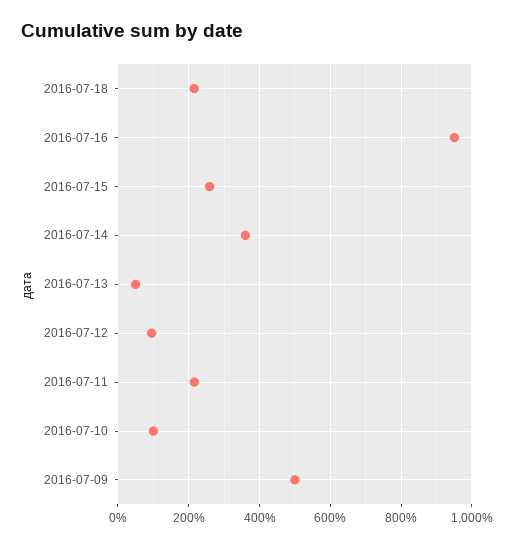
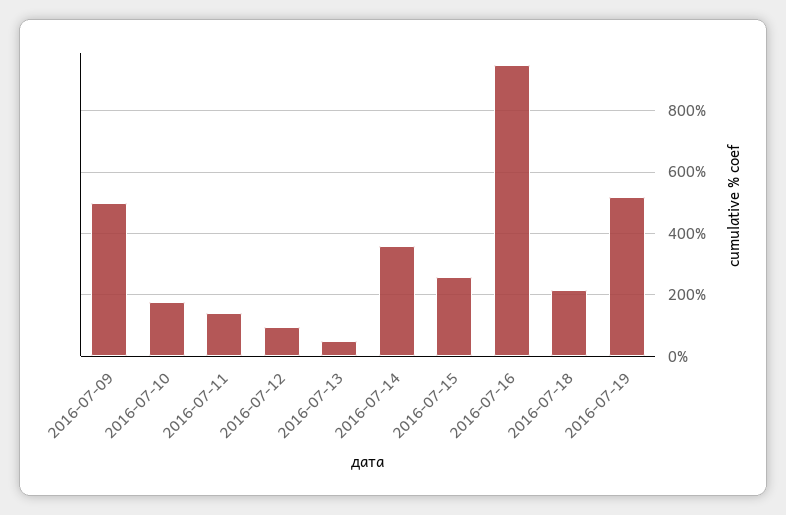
2016-07-11: 220 -> 140
2016-07-10: 100 -> 180
2016-07-19: none -> 520

